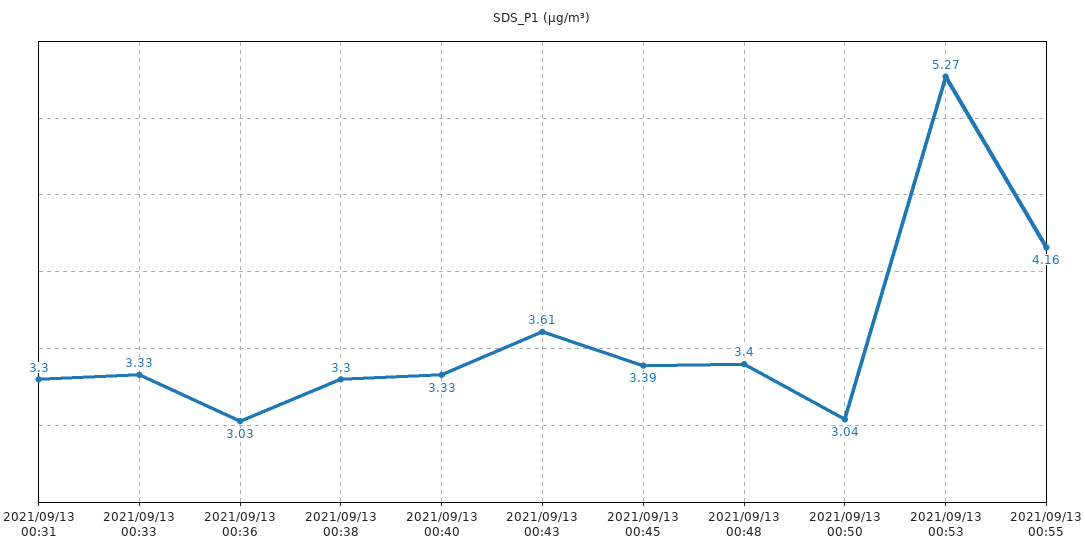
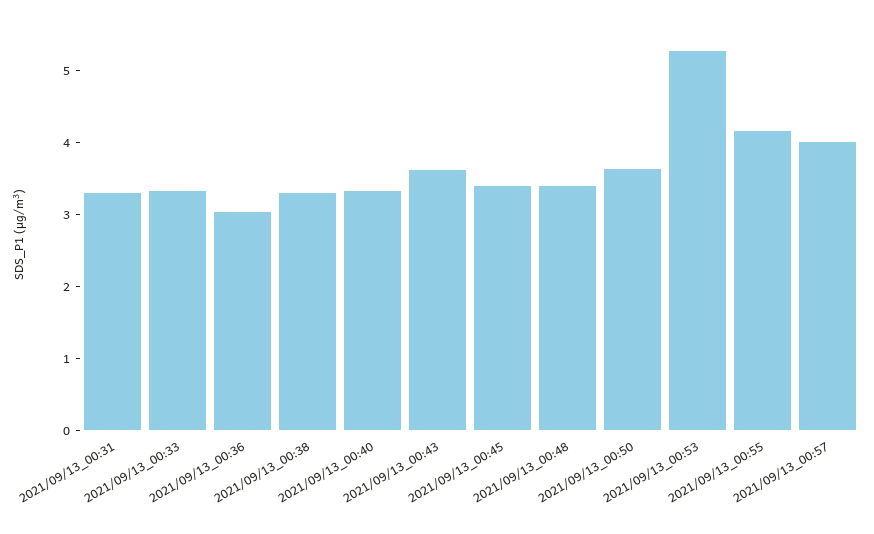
2021/09/13 00:50: 3.04 -> 3.6
2021/09/13_00:57: none -> 4

